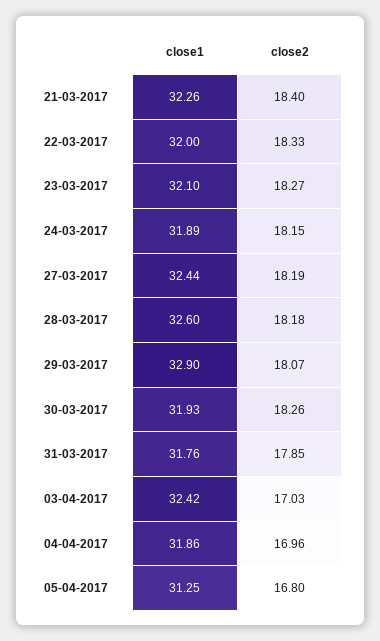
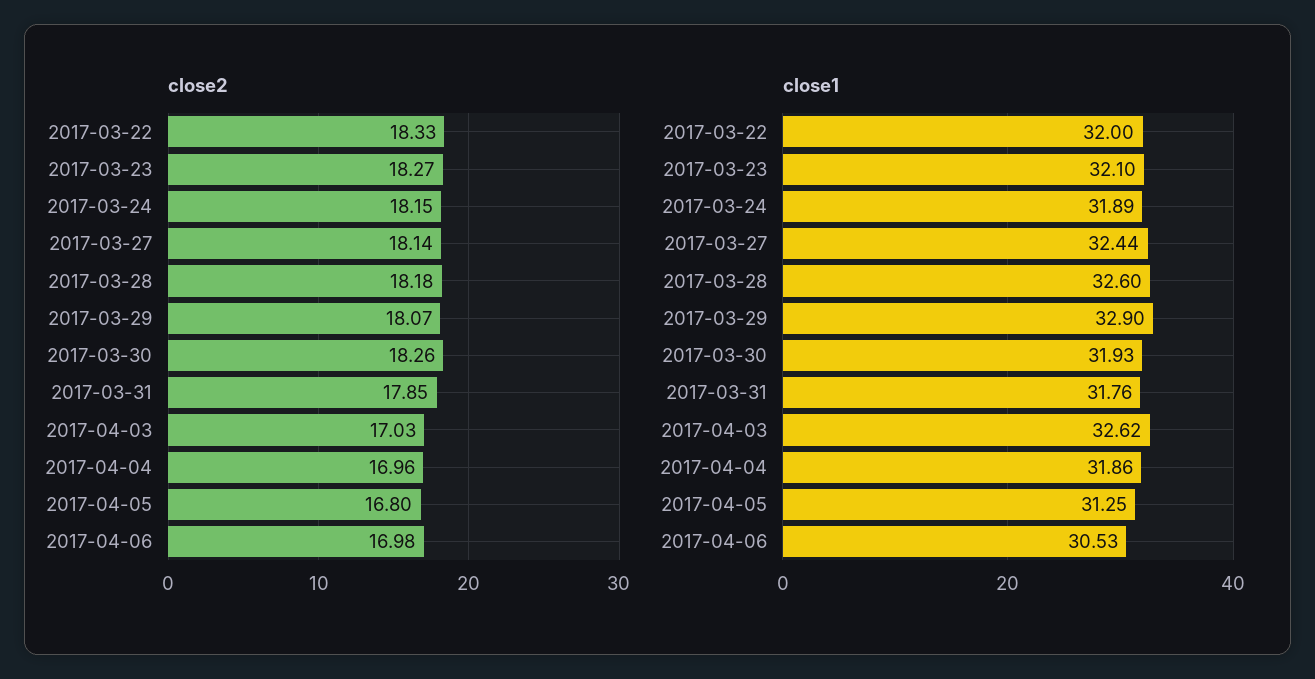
close1, 21-03-2017: 32.26 -> none
close2, 21-03-2017: 18.4 -> none
close2, 27-03-2017: 18.19 -> 18.14
close1, 03-04-2017: 32.42 -> 32.62
close2, 2017-04-06: none -> 16.98
close1, 2017-04-06: none -> 30.53

